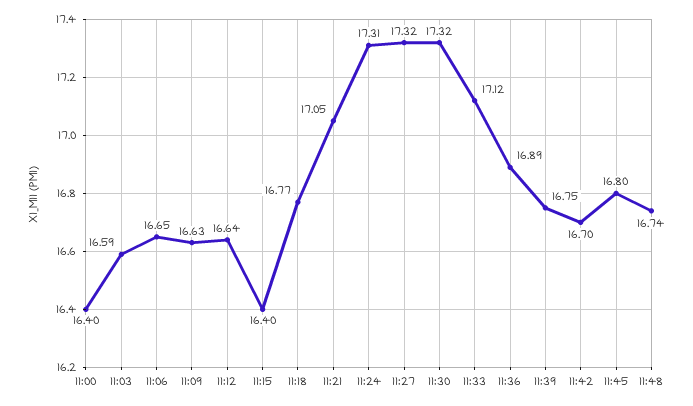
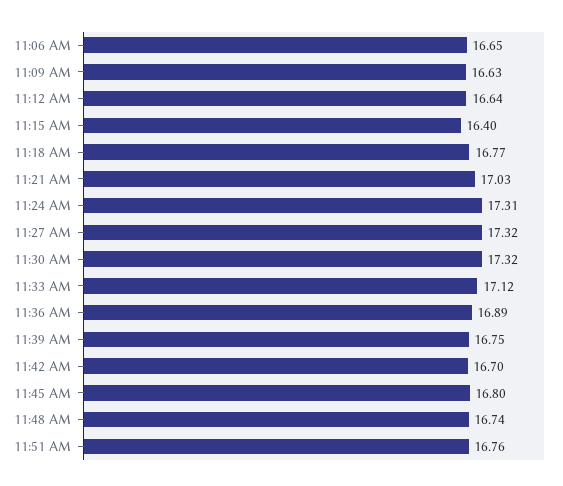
11:00: 16.4 -> none
11:03: 16.59 -> none
11:21: 17.05 -> 17.03
11:51 AM: none -> 16.76

